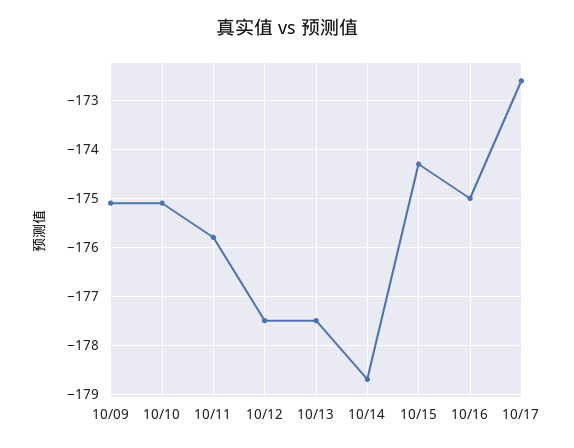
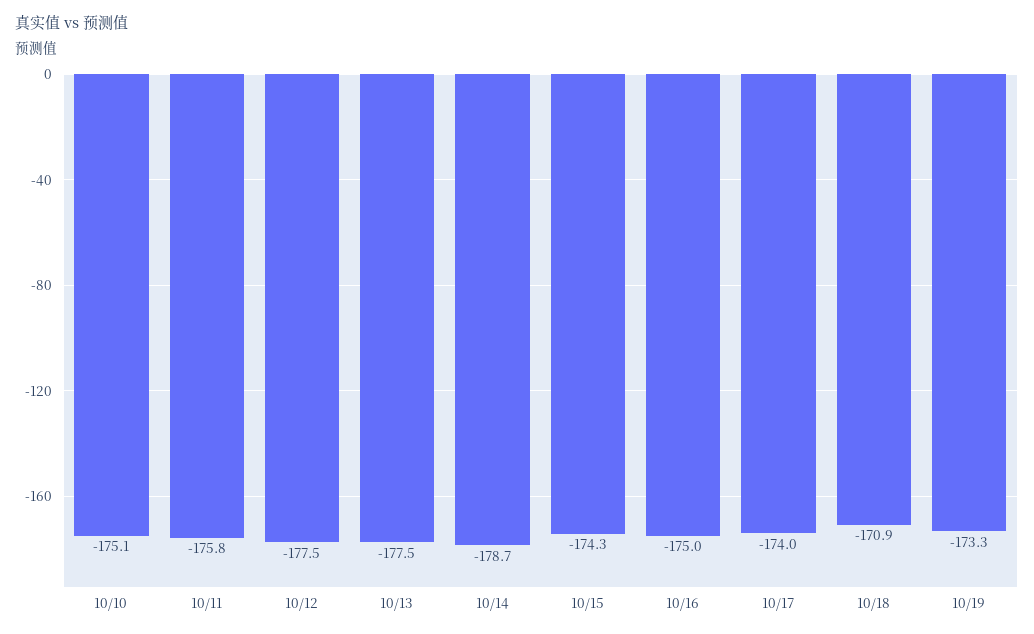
10/09: -175 -> none
10/17: -172.5 -> -174
10/18: none -> -170.9
10/19: none -> -173.3

